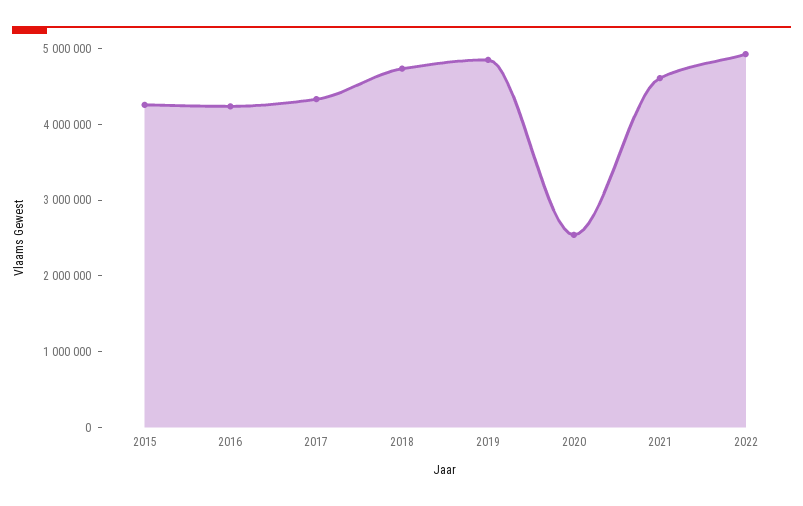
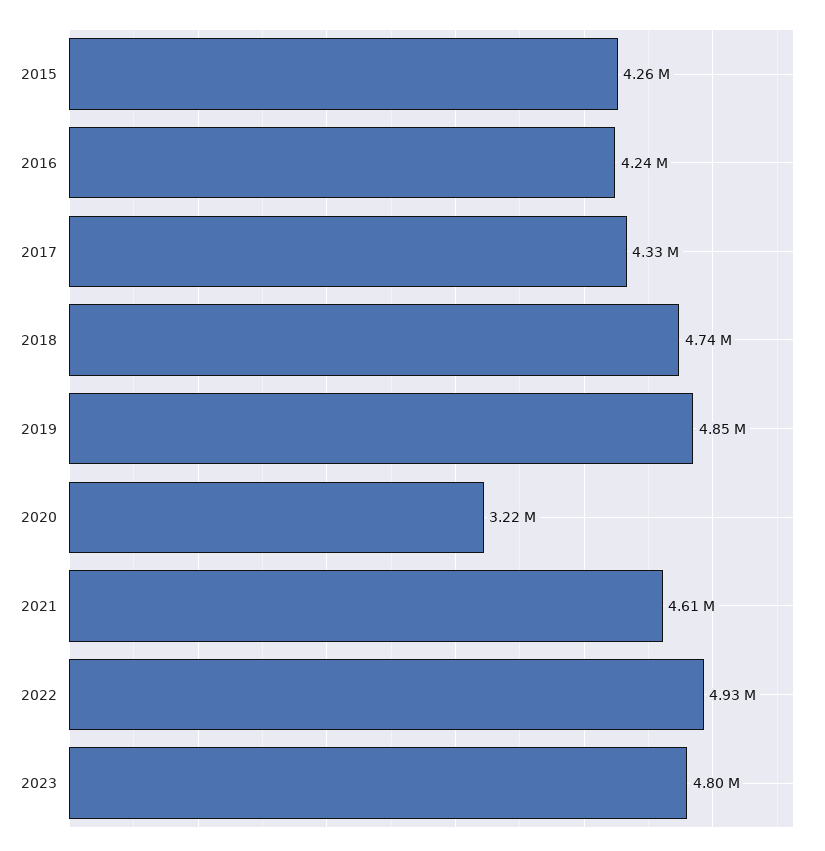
2020: 2600000 -> 3220000
2023: none -> 4800000

